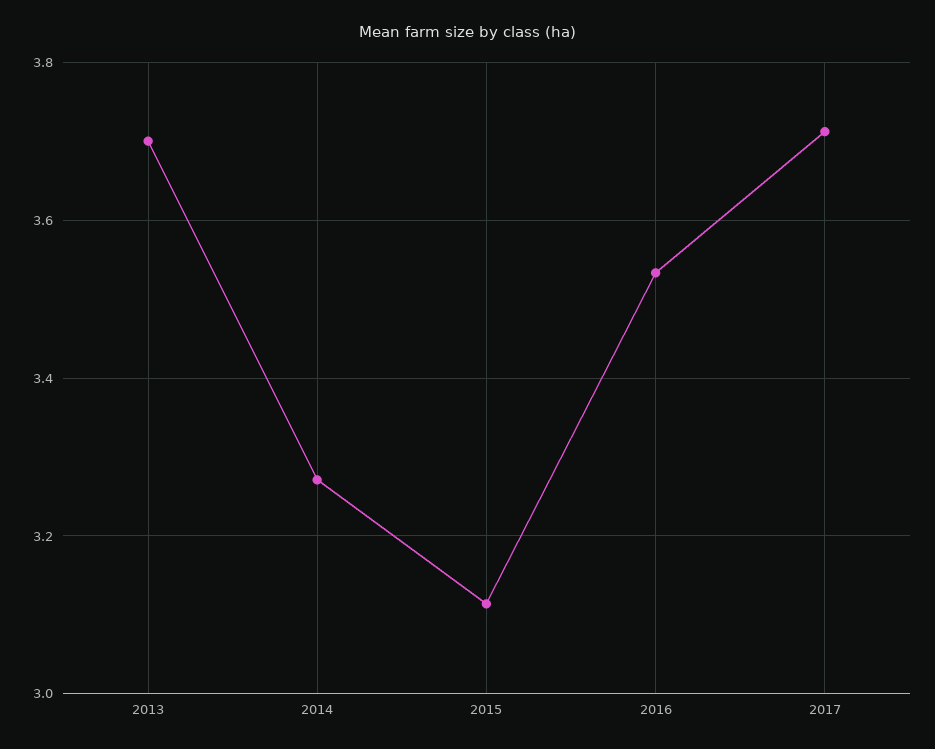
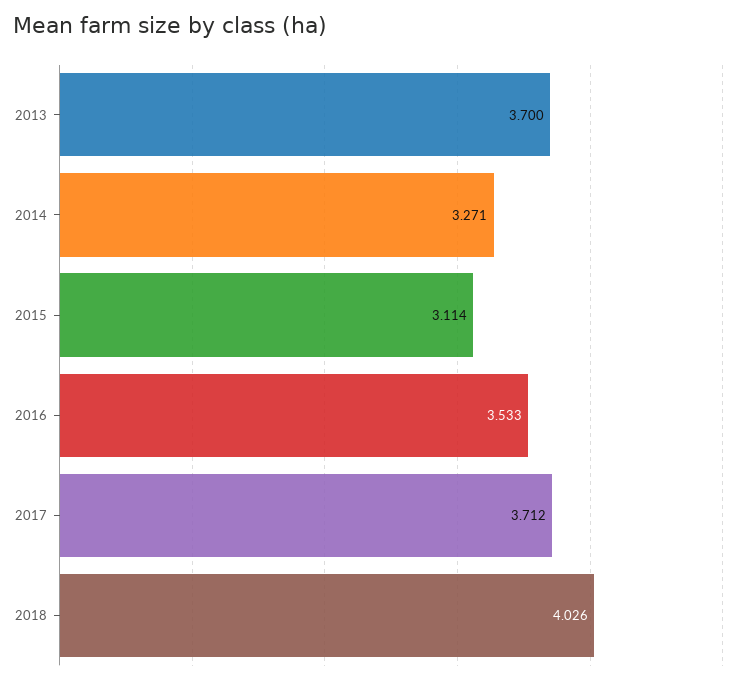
2018: none -> 4.026

